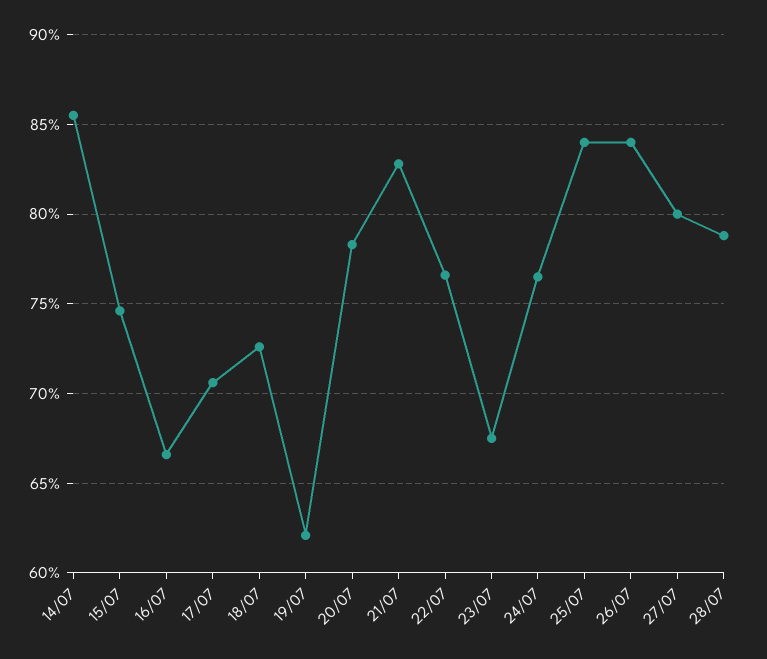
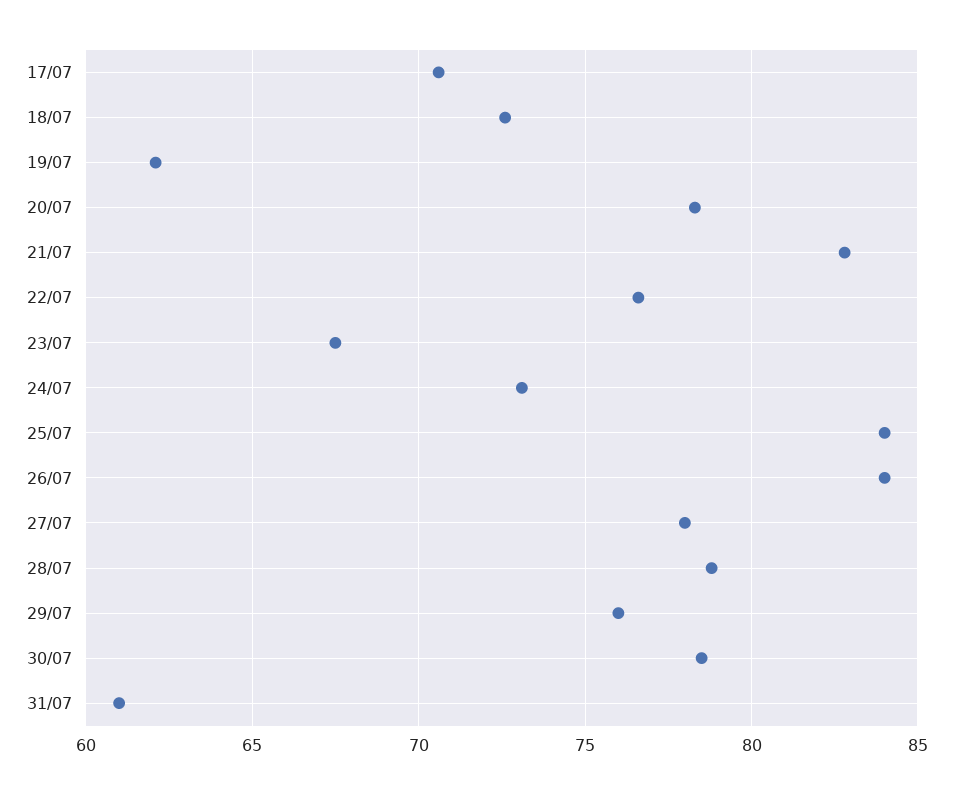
14/07: 85.5 -> none
15/07: 74.5 -> none
16/07: 66.5 -> none
24/07: 76.5 -> 73
27/07: 80 -> 78
29/07: none -> 76
30/07: none -> 78.5
31/07: none -> 61

